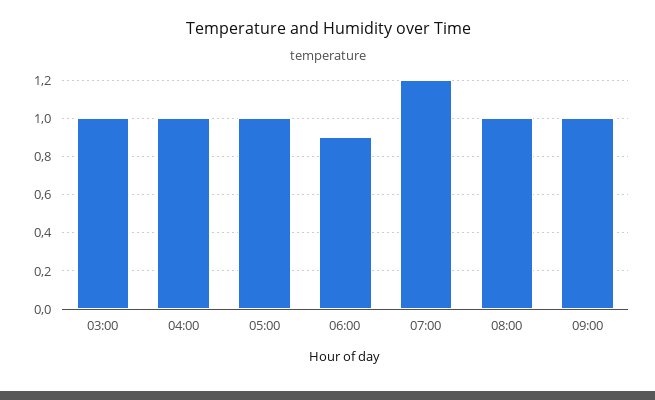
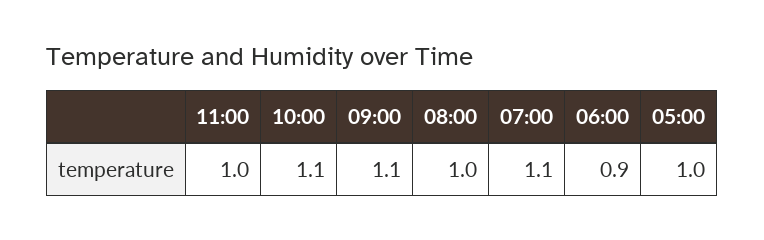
03:00: 1 -> none
04:00: 1 -> none
07:00: 1.2 -> 1.1
09:00: 1 -> 1.1
11:00: none -> 1
10:00: none -> 1.1

